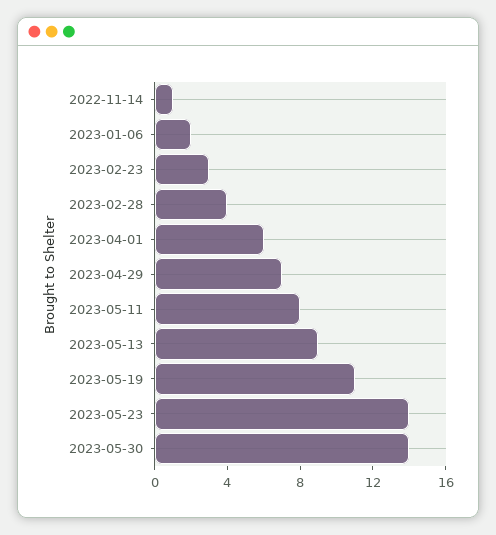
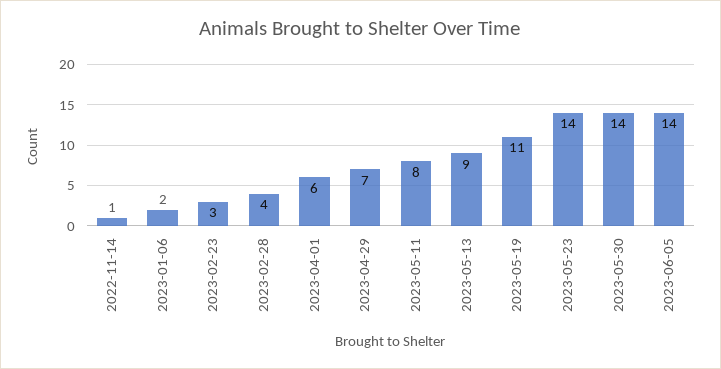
2023-06-05: none -> 14

